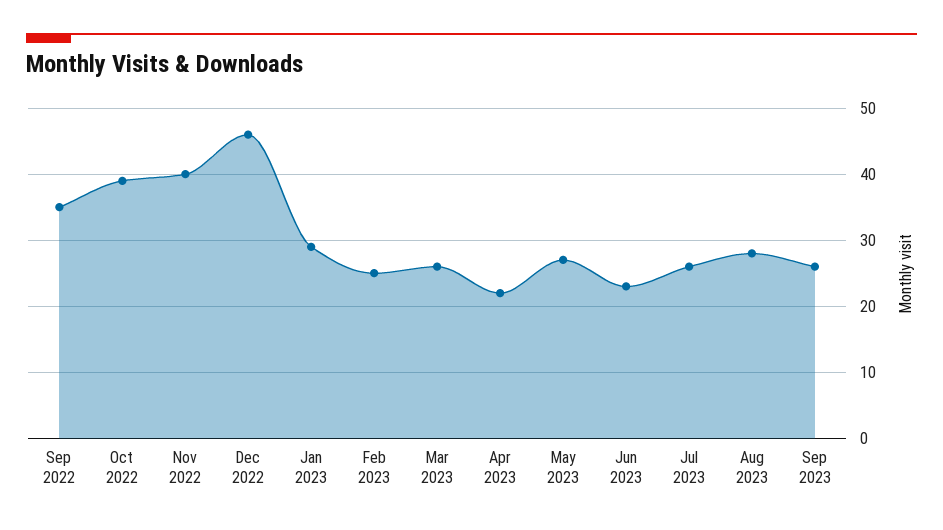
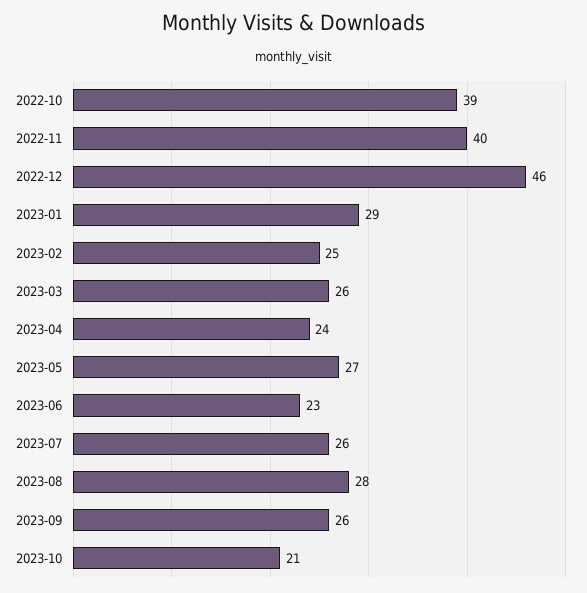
Sep 2022: 35 -> none
Apr 2023: 22 -> 24
2023-10: none -> 21

